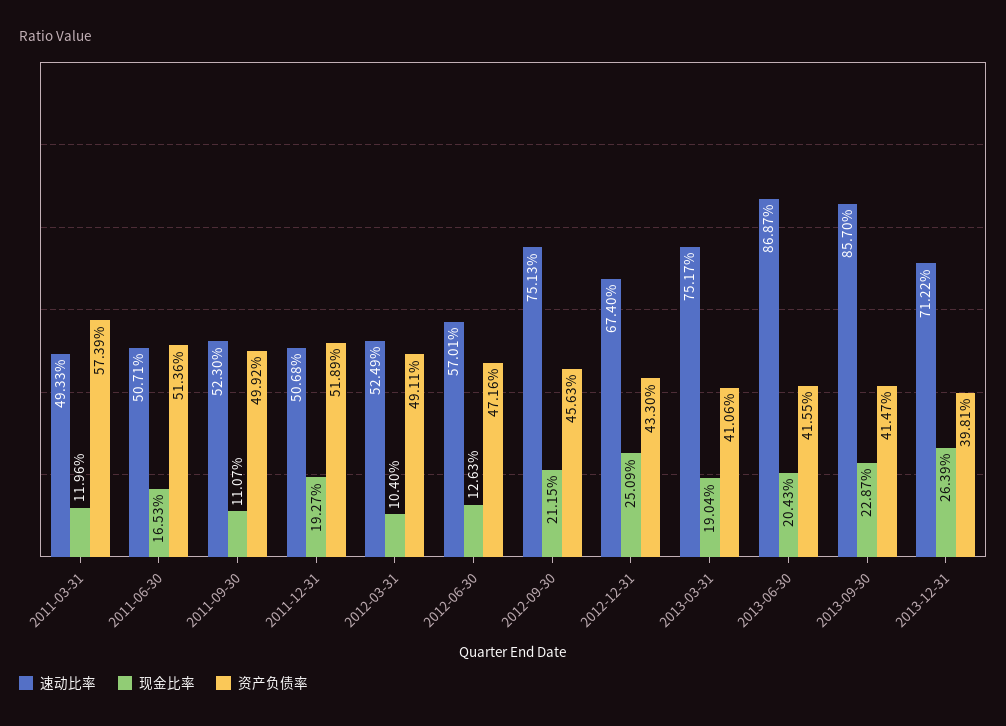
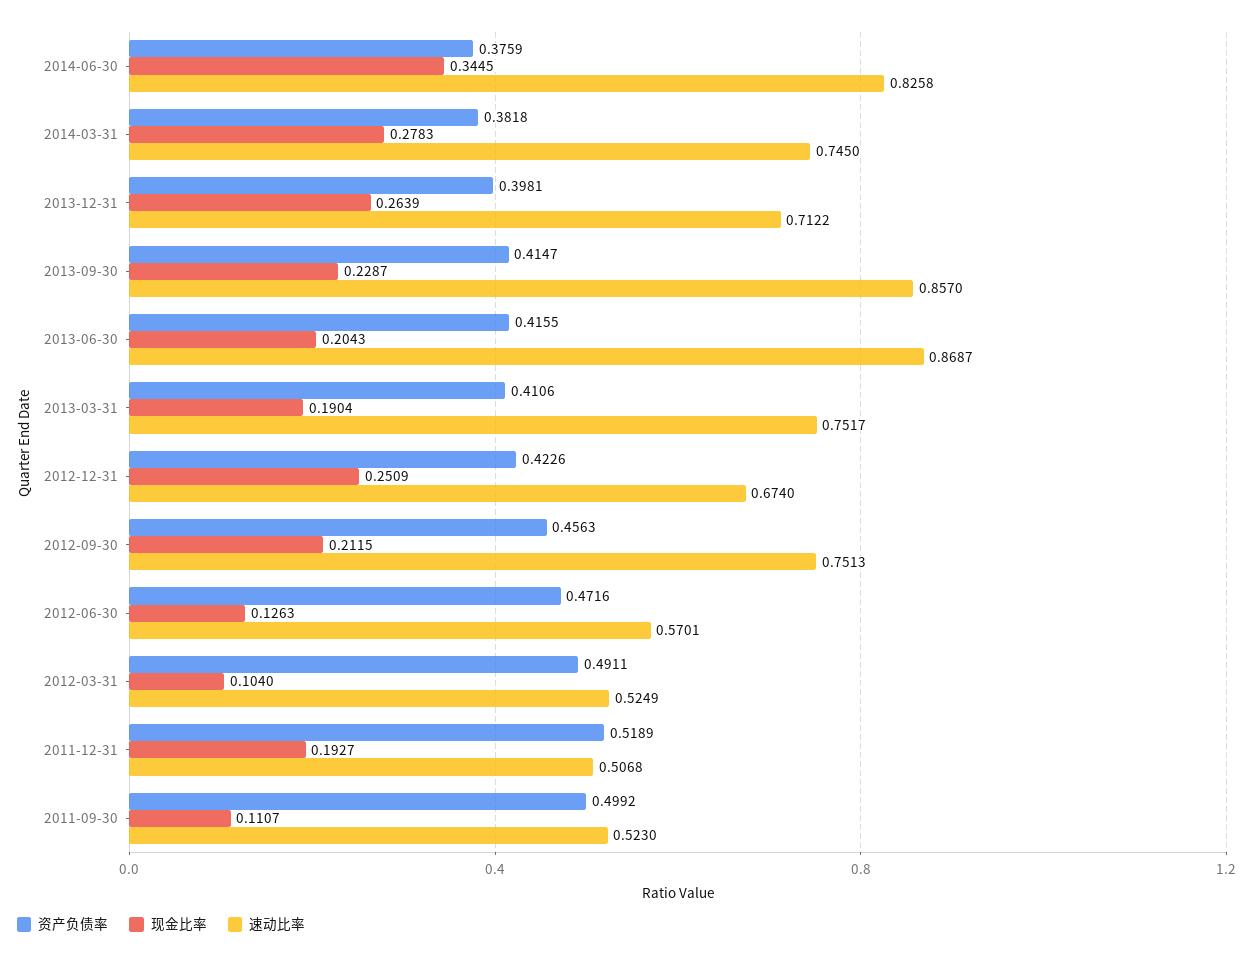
速动比率, 2011-03-31: 0.4933 -> none
现金比率, 2011-03-31: 0.1196 -> none
资产负债率, 2011-03-31: 0.5739 -> none
速动比率, 2011-06-30: 0.5071 -> none
现金比率, 2011-06-30: 0.1653 -> none
资产负债率, 2011-06-30: 0.5136 -> none
资产负债率, 2012-12-31: 0.433 -> 0.4226
资产负债率, 2014-06-30: none -> 0.3759
现金比率, 2014-06-30: none -> 0.3445
速动比率, 2014-06-30: none -> 0.8258
资产负债率, 2014-03-31: none -> 0.3818
现金比率, 2014-03-31: none -> 0.2783
速动比率, 2014-03-31: none -> 0.745

